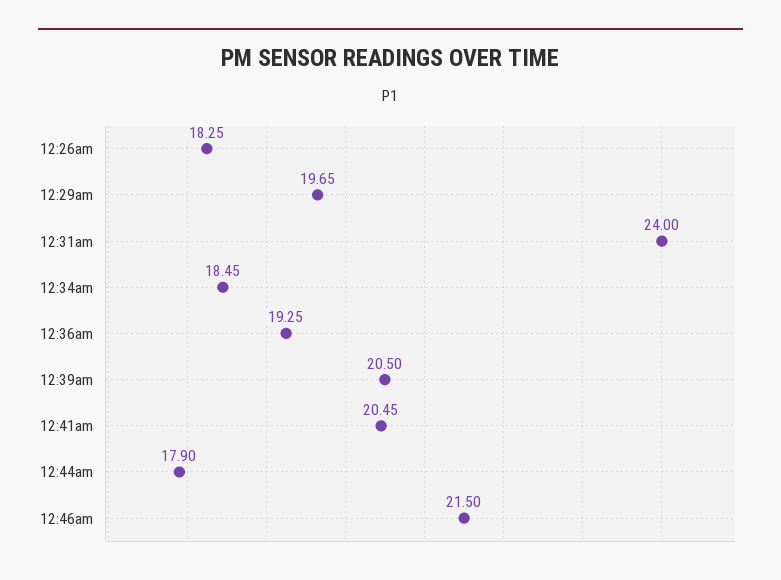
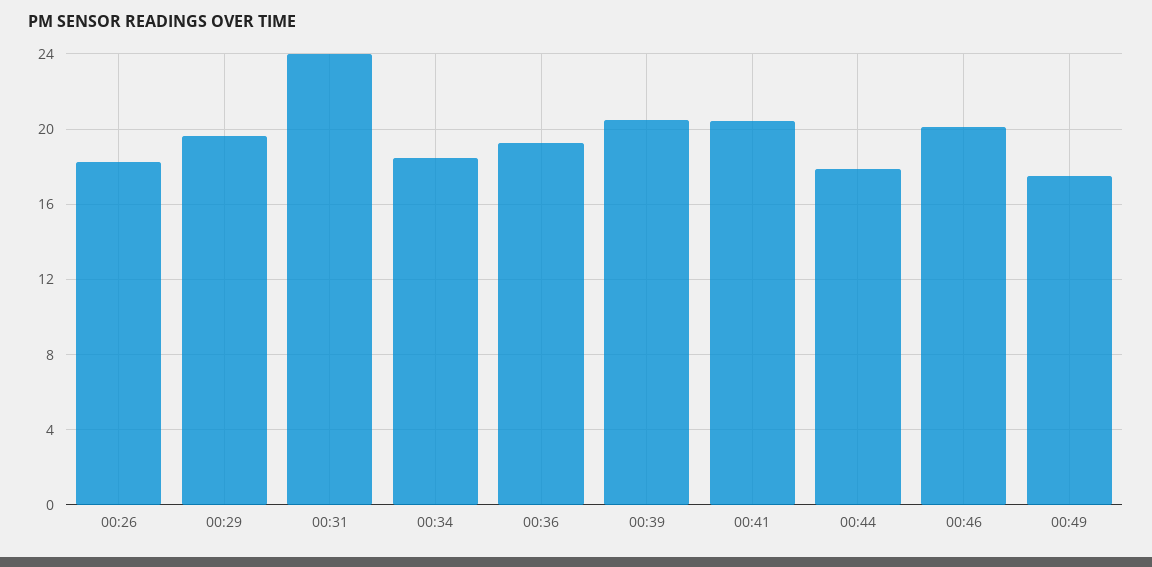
12:46am: 21.5 -> 20
00:49: none -> 17.5

